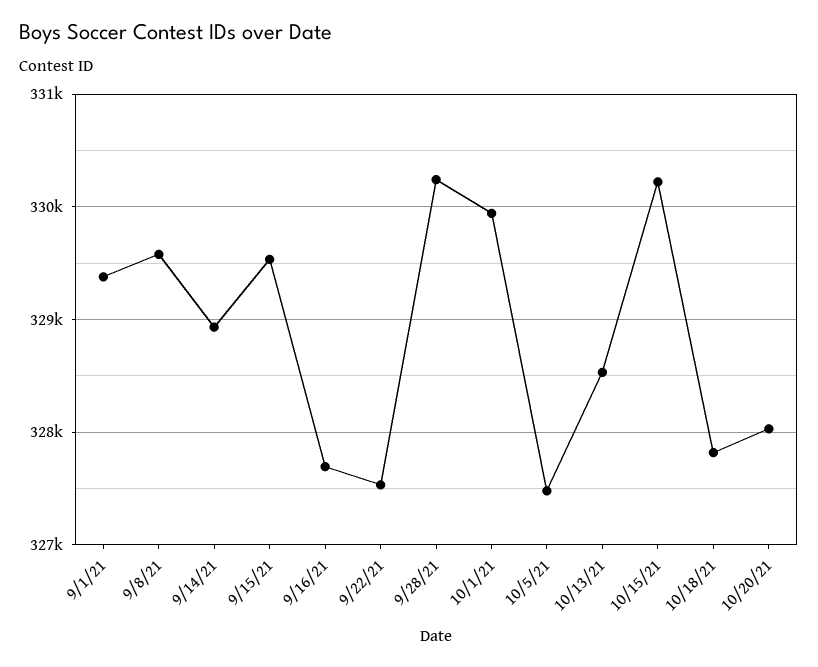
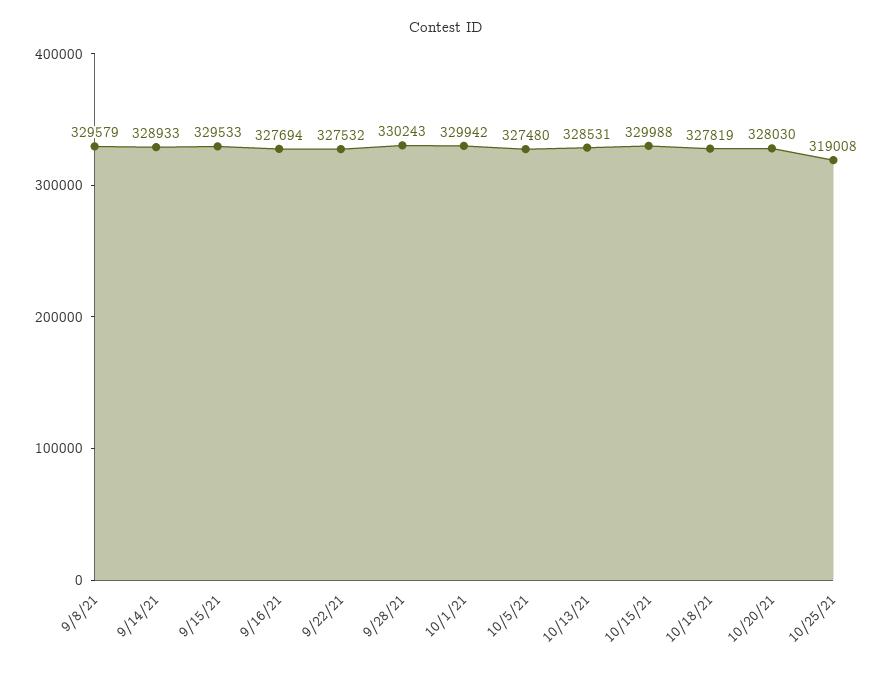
9/1/21: 329400 -> none
10/15/21: 330200 -> 329988
10/25/21: none -> 319008

